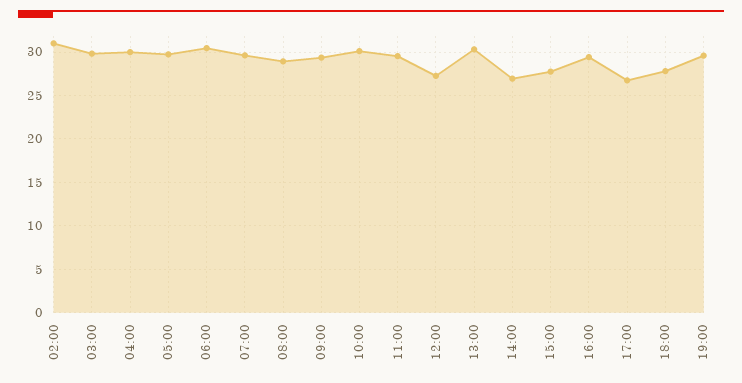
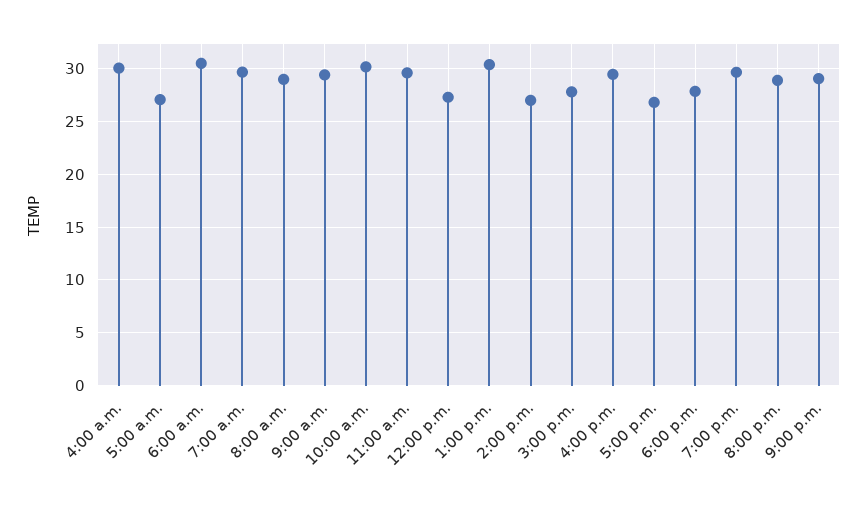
02:00: 31 -> none
03:00: 30 -> none
05:00: 30 -> 27
8:00 p.m.: none -> 29
9:00 p.m.: none -> 29

